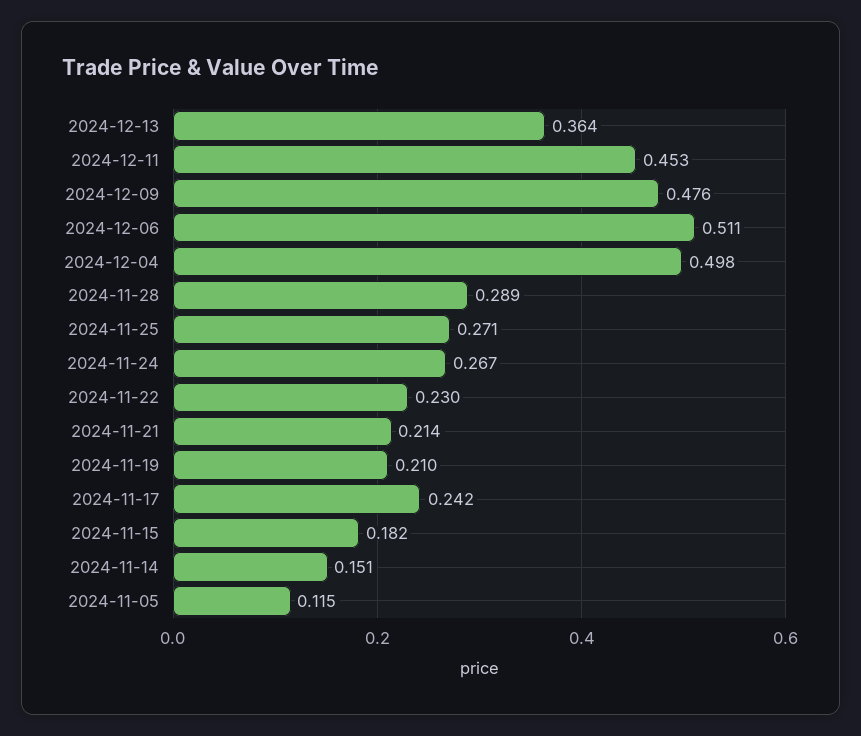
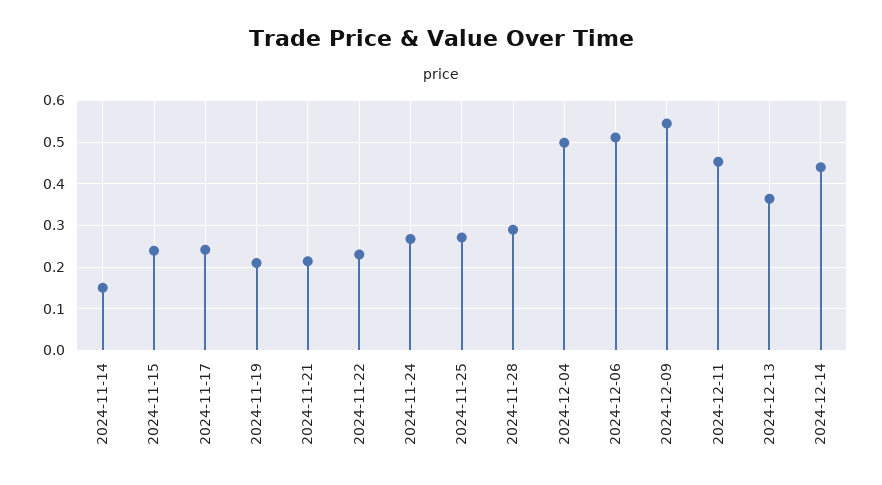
2024-12-09: 0.476 -> 0.54
2024-11-15: 0.182 -> 0.24
2024-11-05: 0.115 -> none
2024-12-14: none -> 0.44

